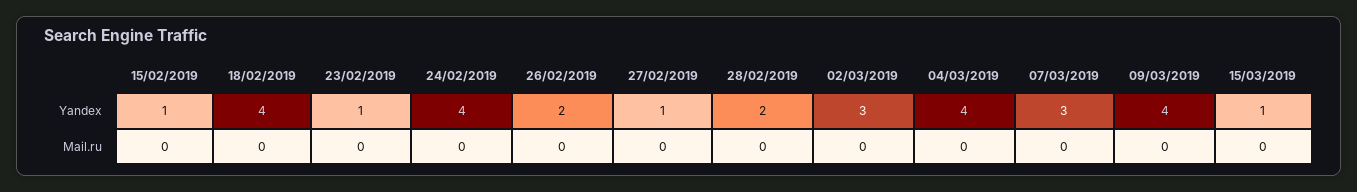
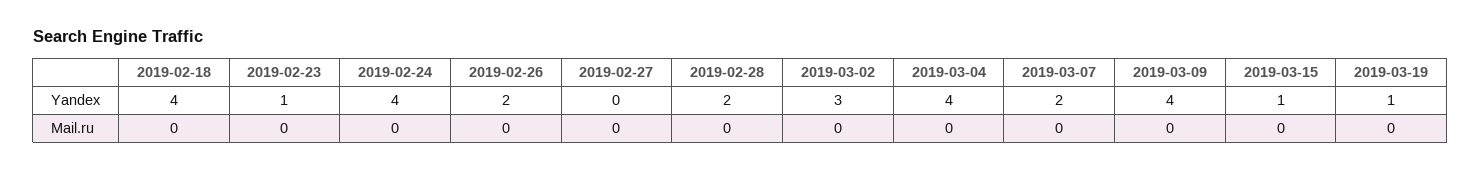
15/02/2019, Yandex: 1 -> none
27/02/2019, Yandex: 1 -> 0
07/03/2019, Yandex: 3 -> 2
15/02/2019, Mail.ru: 0 -> none
2019-03-19, Yandex: none -> 1
2019-03-19, Mail.ru: none -> 0

